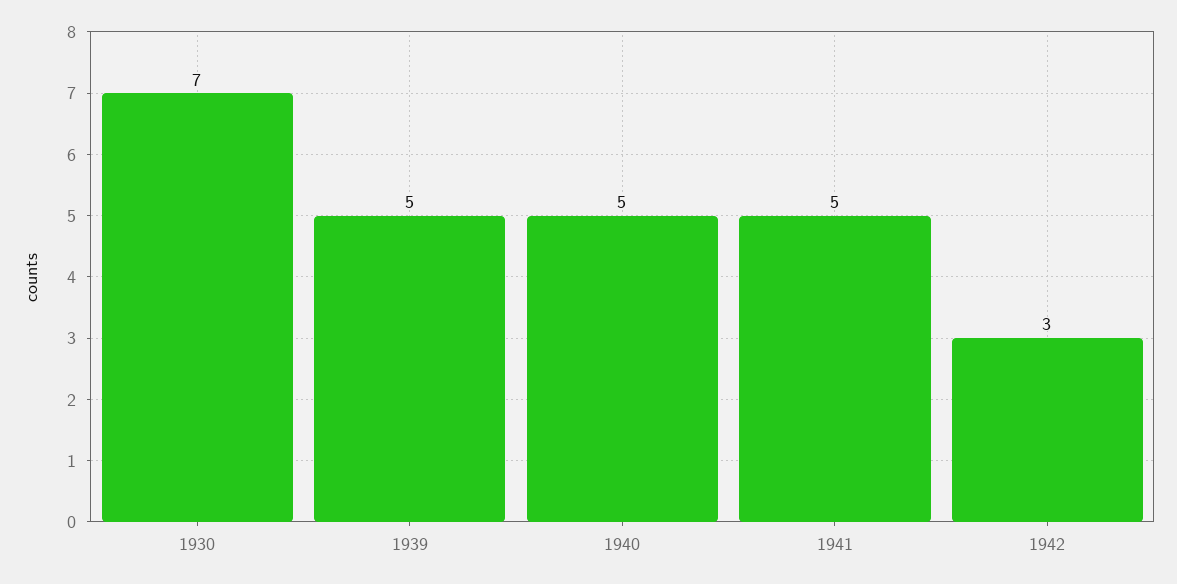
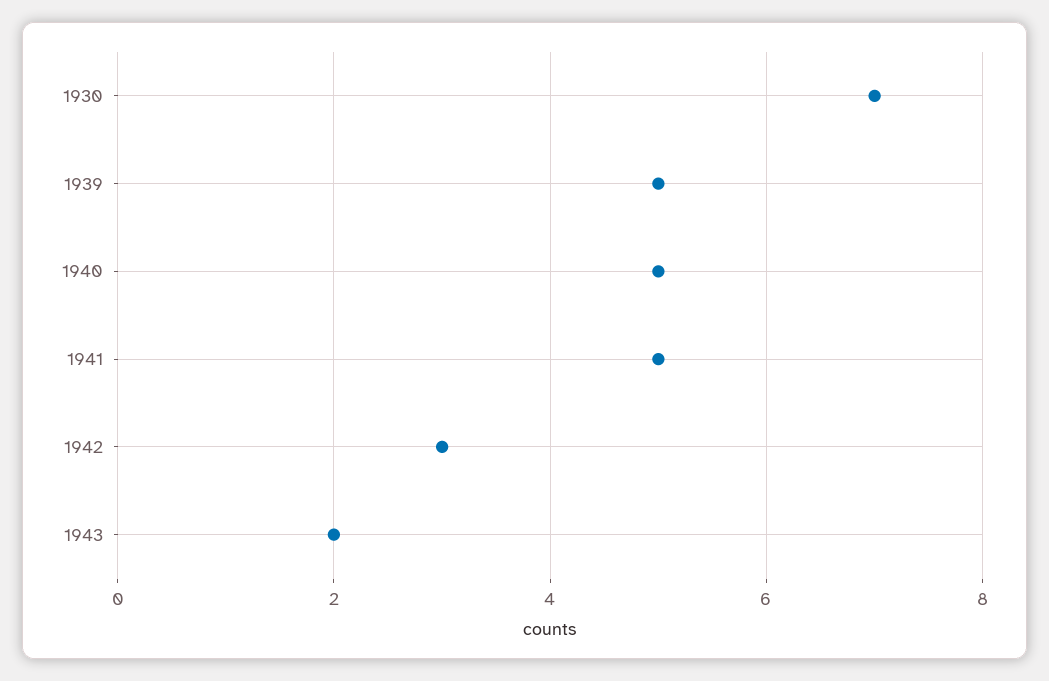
1943: none -> 2

